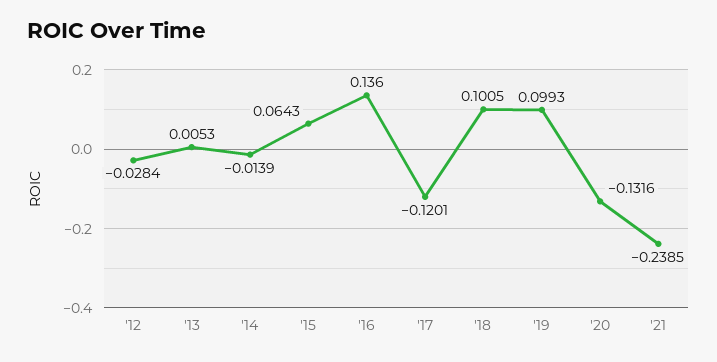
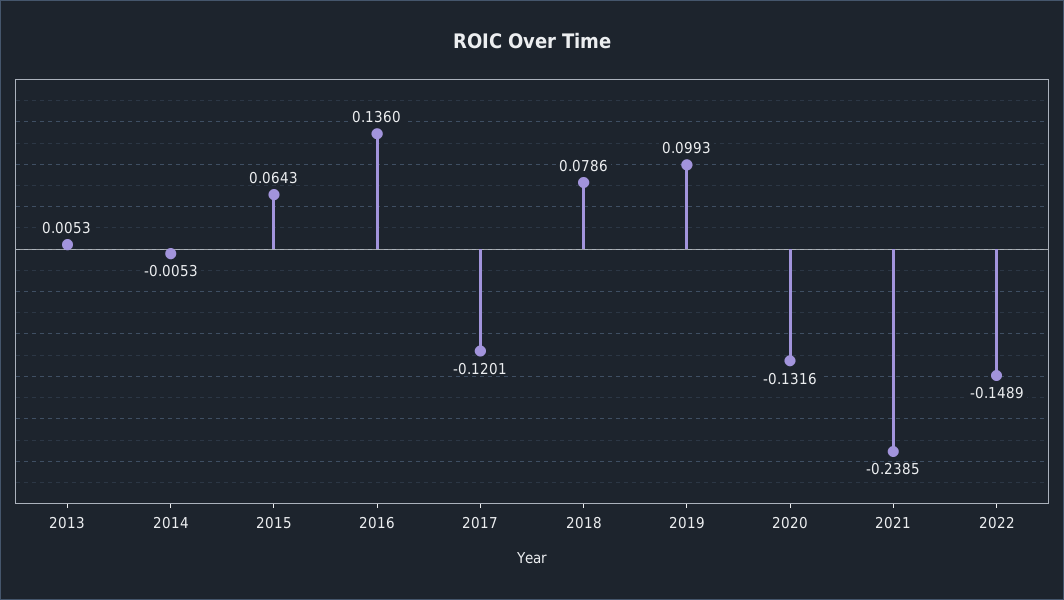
'12: -0.0284 -> none
'14: -0.0139 -> -0.0053
'18: 0.1005 -> 0.0786
2022: none -> -0.1489

